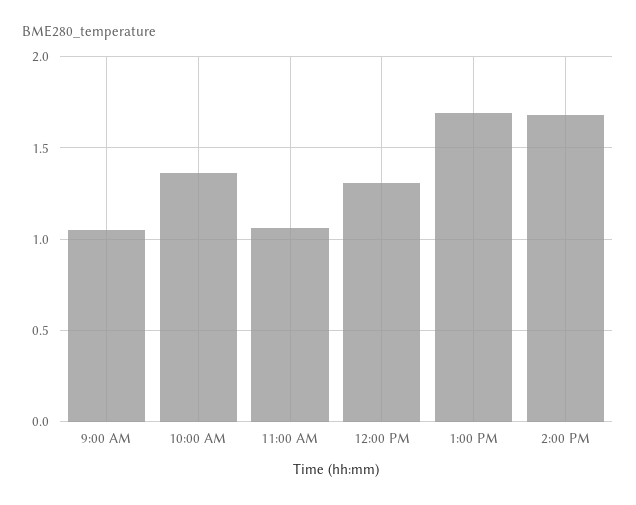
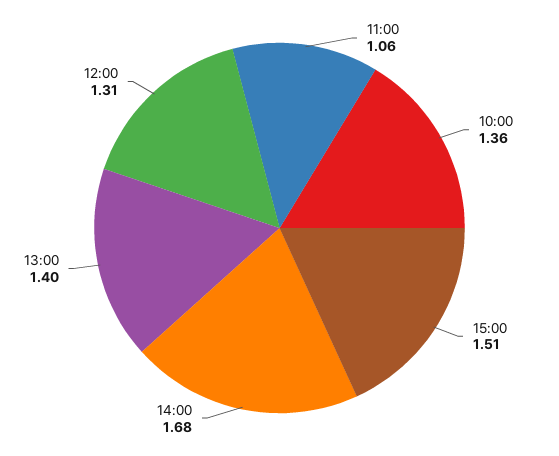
9:00 AM: 1.05 -> none
1:00 PM: 1.7 -> 1.4
15:00: none -> 1.51

